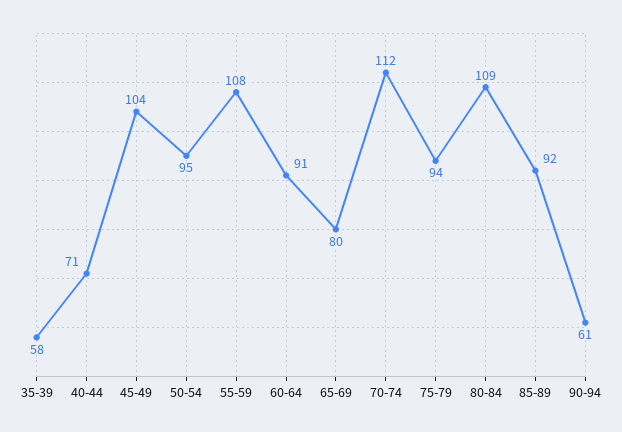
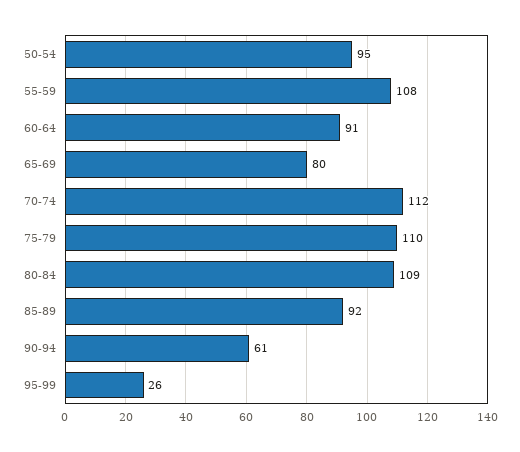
35-39: 58 -> none
40-44: 71 -> none
45-49: 104 -> none
75-79: 94 -> 110
95-99: none -> 26

